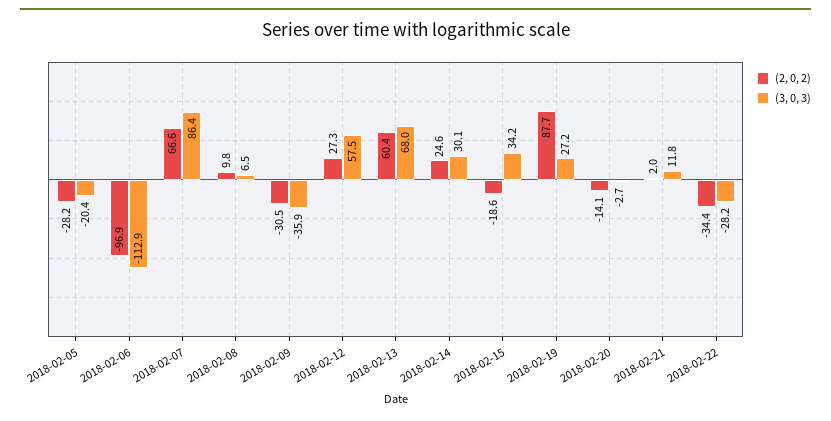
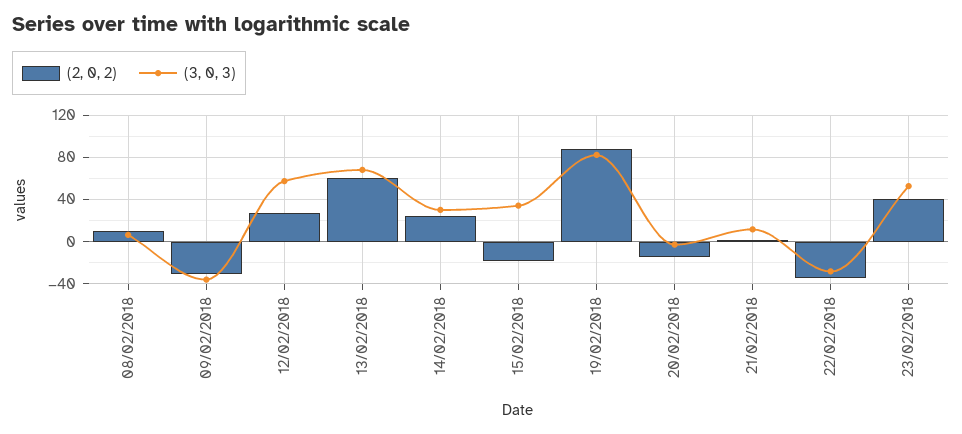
(2, 0, 2), 2018-02-05: -28.2 -> none
(3, 0, 3), 2018-02-05: -20.4 -> none
(2, 0, 2), 2018-02-06: -96.9 -> none
(3, 0, 3), 2018-02-06: -112.9 -> none
(2, 0, 2), 2018-02-07: 66.6 -> none
(3, 0, 3), 2018-02-07: 86.4 -> none
(3, 0, 3), 2018-02-19: 27.2 -> 80
(2, 0, 2), 23/02/2018: none -> 40
(3, 0, 3), 23/02/2018: none -> 50

